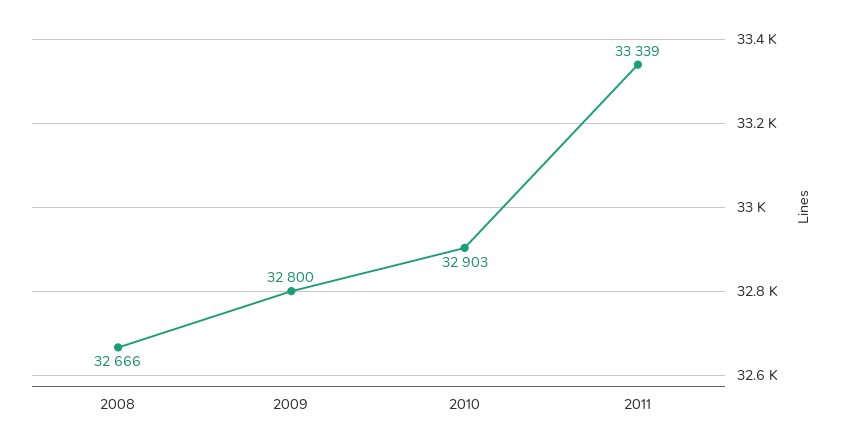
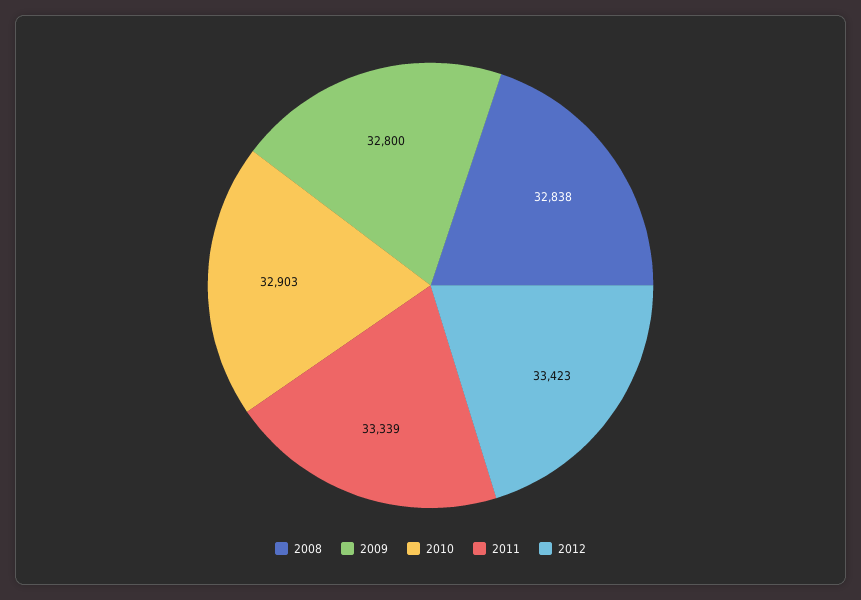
2008: 32666 -> 32838
2012: none -> 33423

